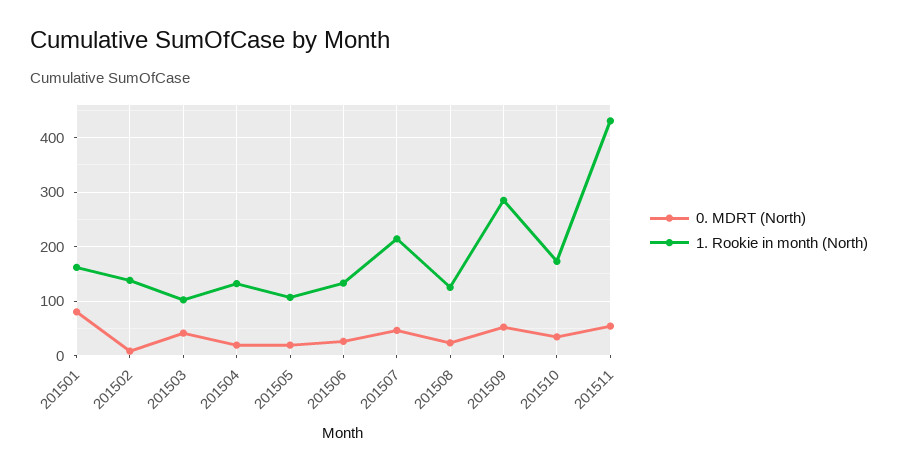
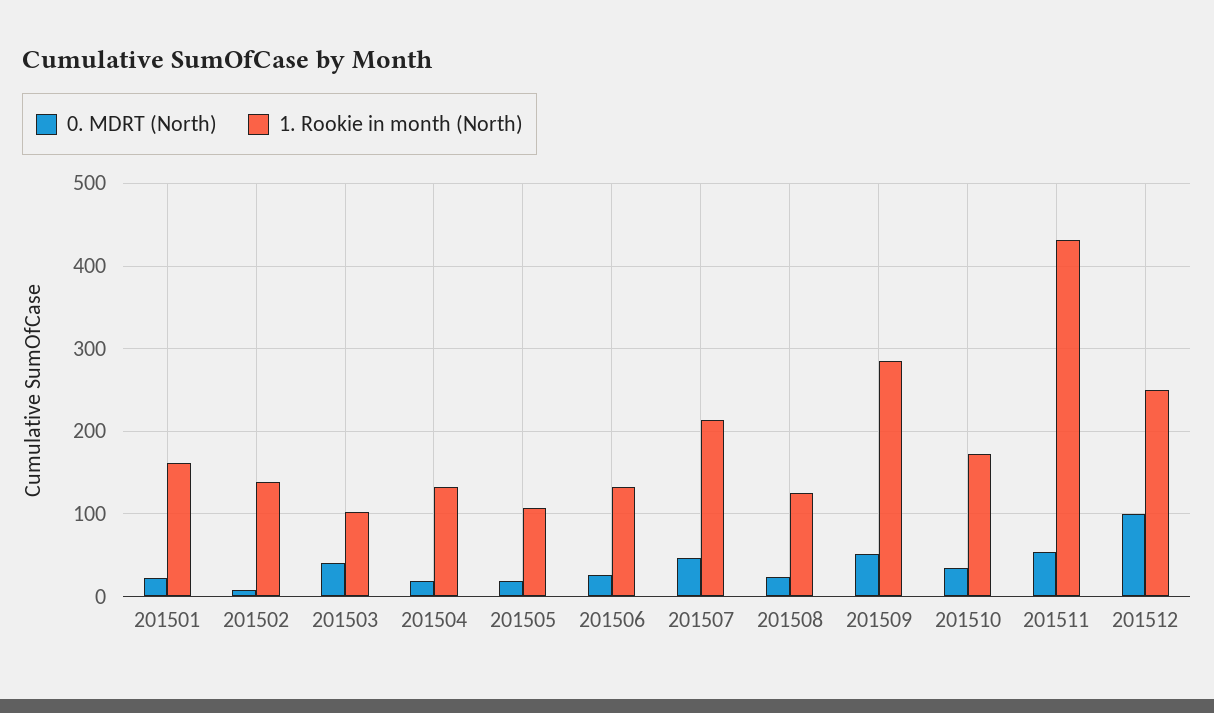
0. MDRT (North), 201501: 80 -> 20
0. MDRT (North), 201512: none -> 100
1. Rookie in month (North), 201512: none -> 250

